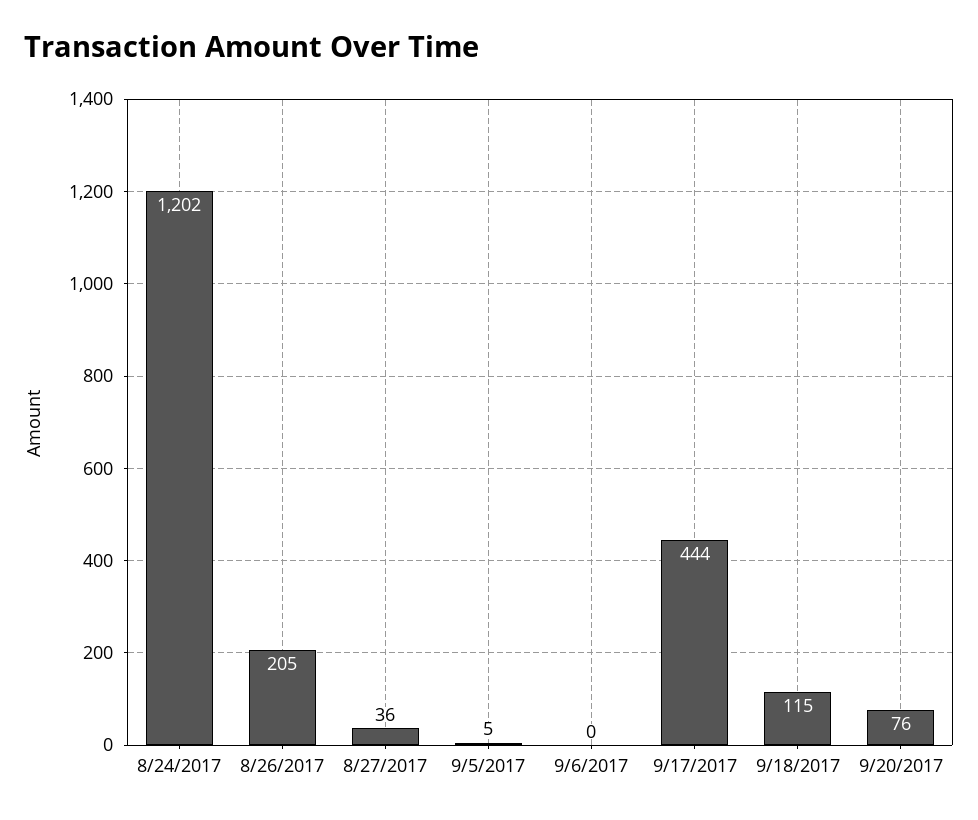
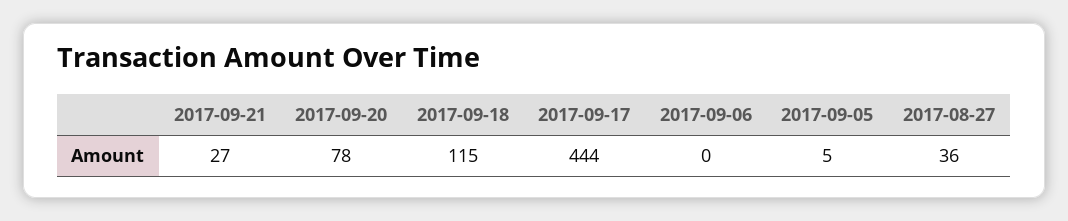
8/24/2017: 1202 -> none
8/26/2017: 205 -> none
9/20/2017: 76 -> 78
2017-09-21: none -> 27

